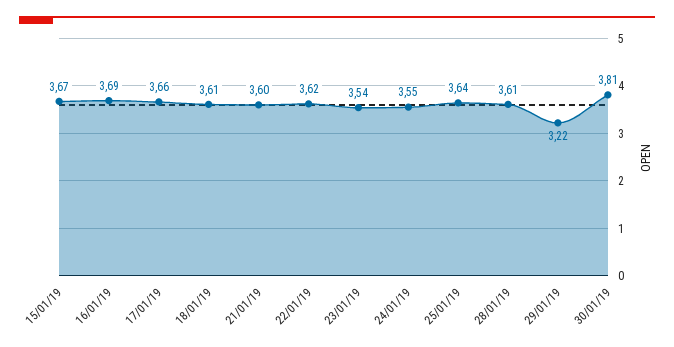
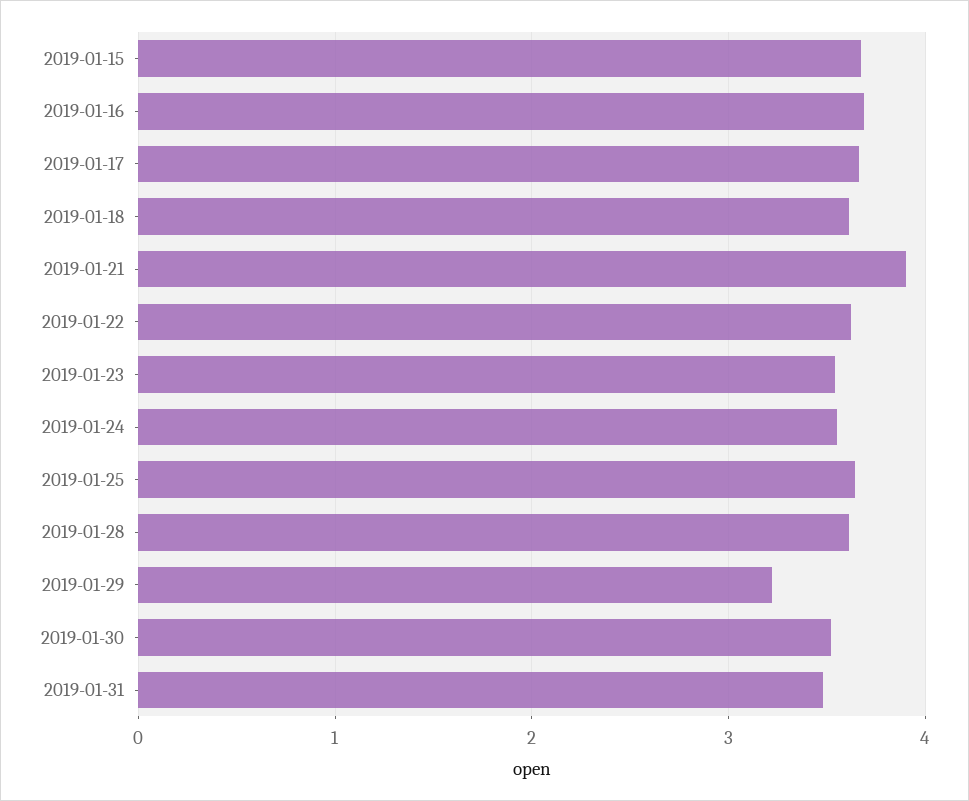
21/01/19: 3.6 -> 3.9
30/01/19: 3.81 -> 3.5
2019-01-31: none -> 3.5

